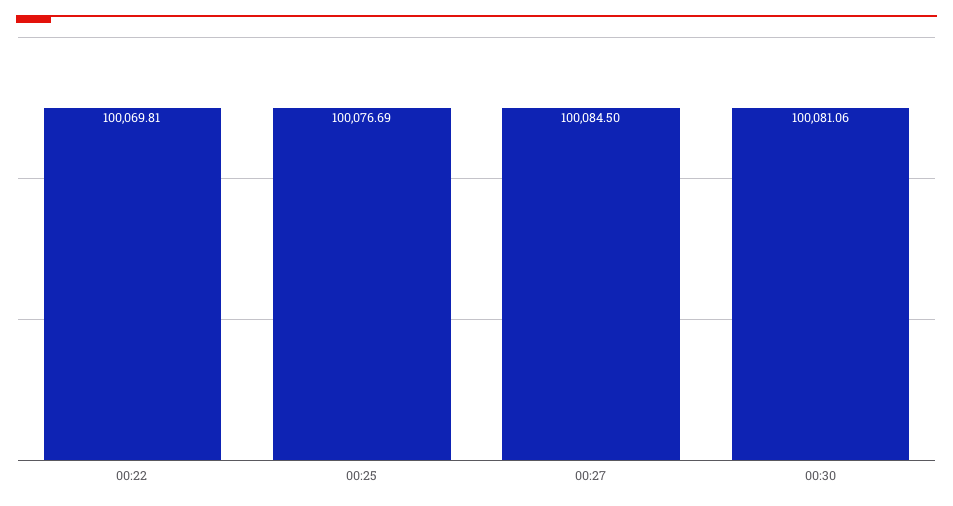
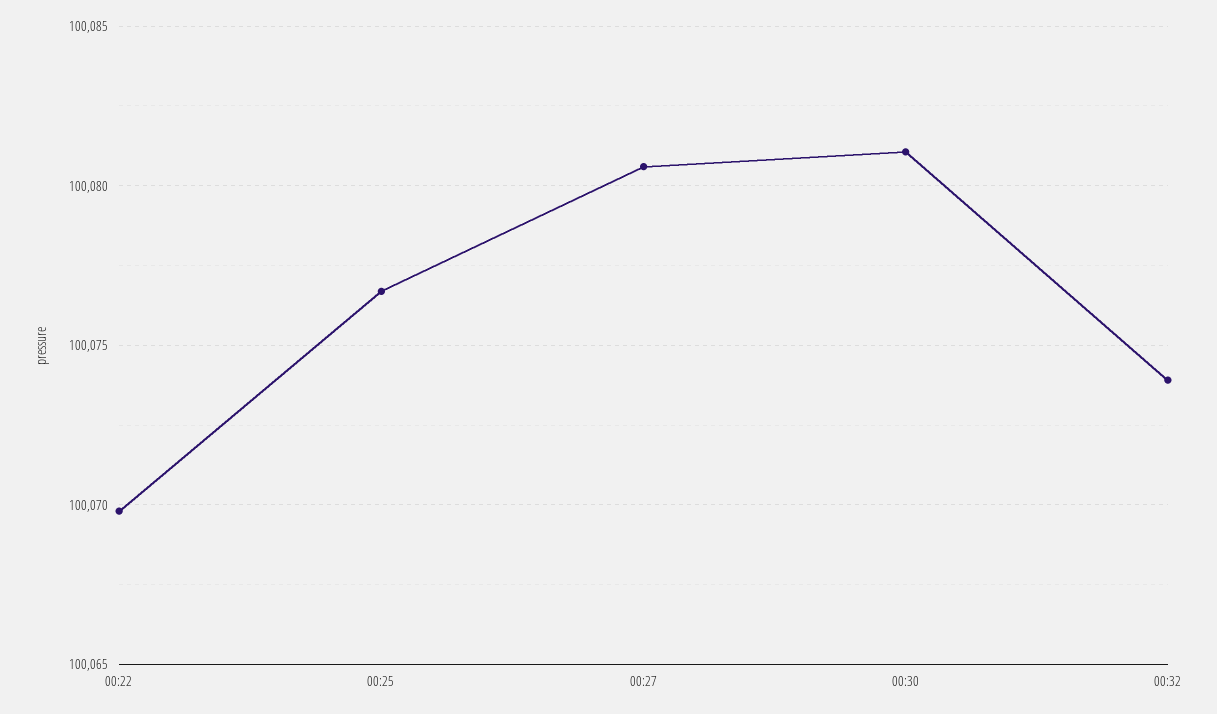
00:27: 100084.5 -> 100080.5
00:32: none -> 100074

